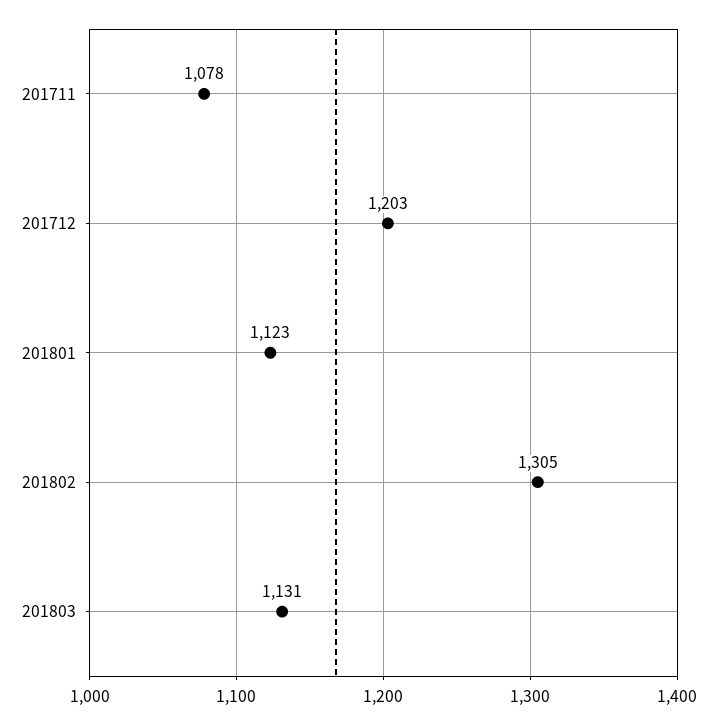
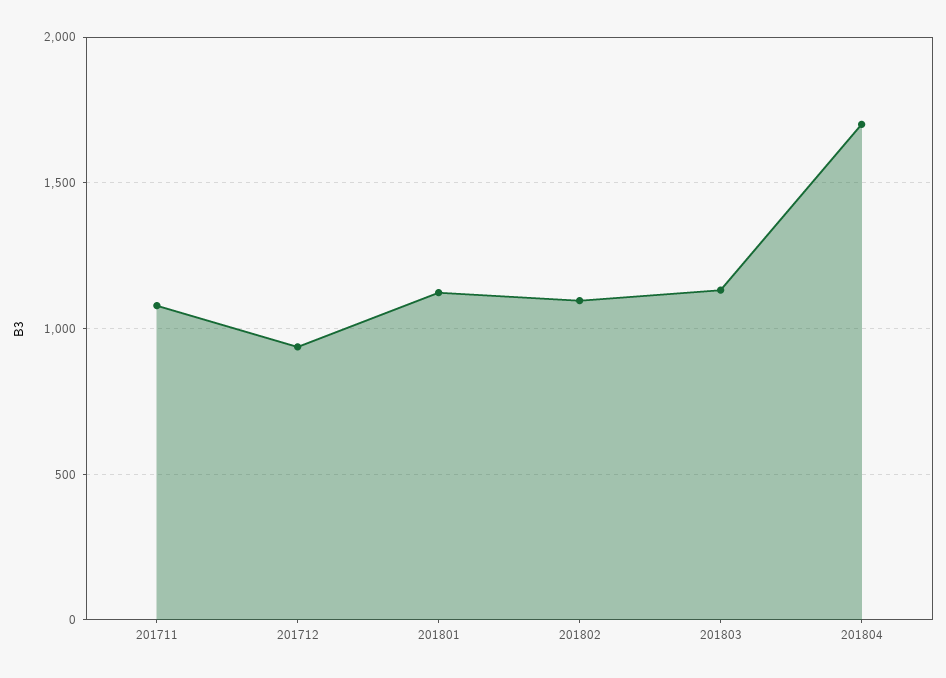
201712: 1203 -> 950
201802: 1305 -> 1100
201804: none -> 1700

